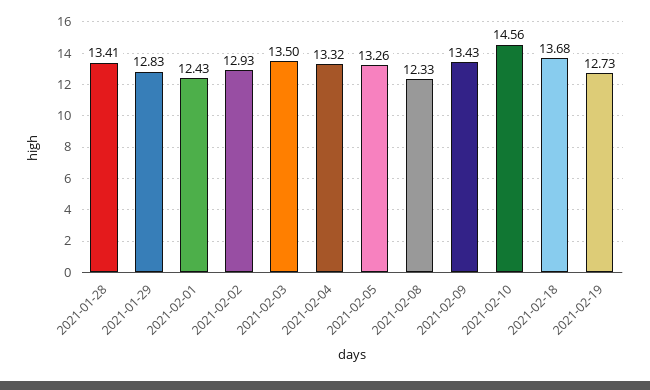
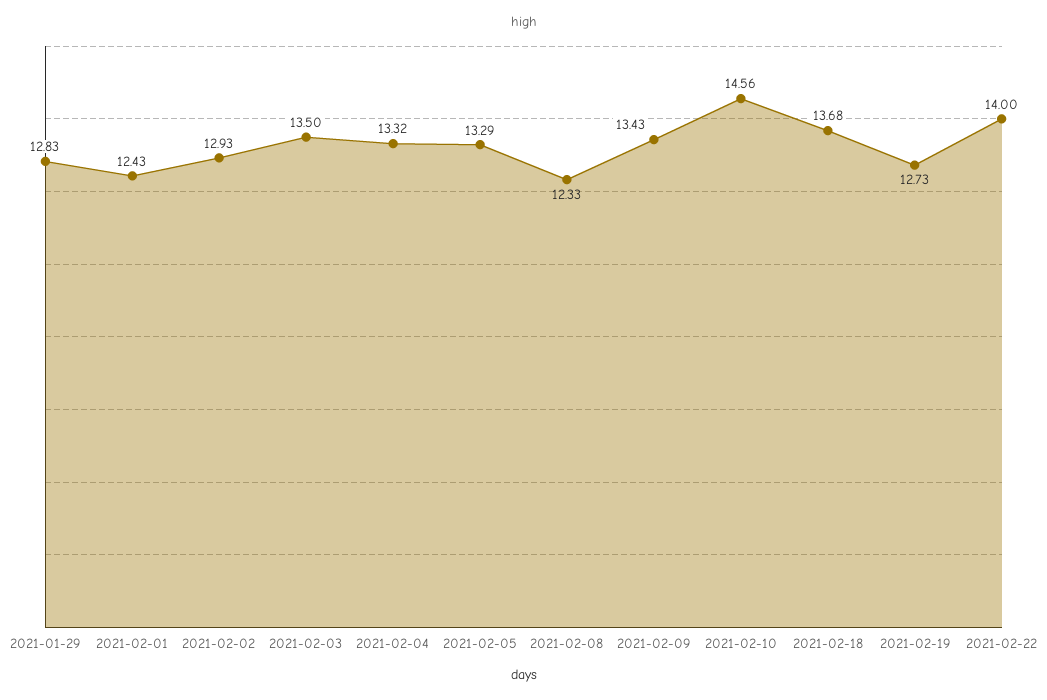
2021-01-28: 13.41 -> none
2021-02-05: 13.26 -> 13.29
2021-02-22: none -> 14

